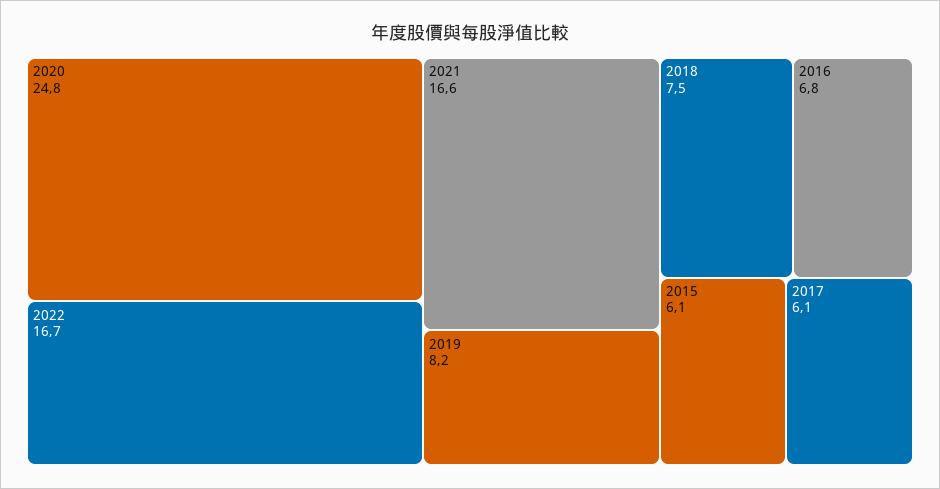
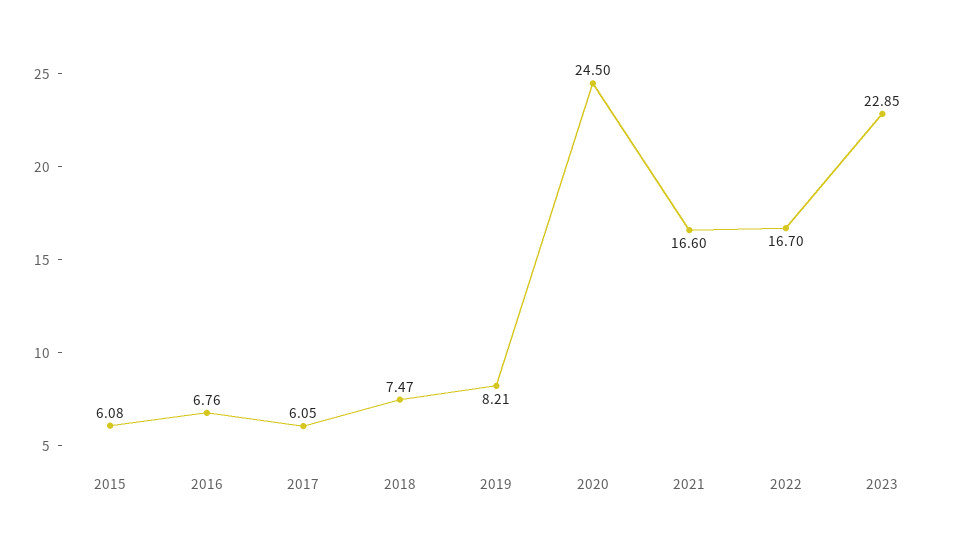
2020: 24.8 -> 24.5
2023: none -> 22.85

